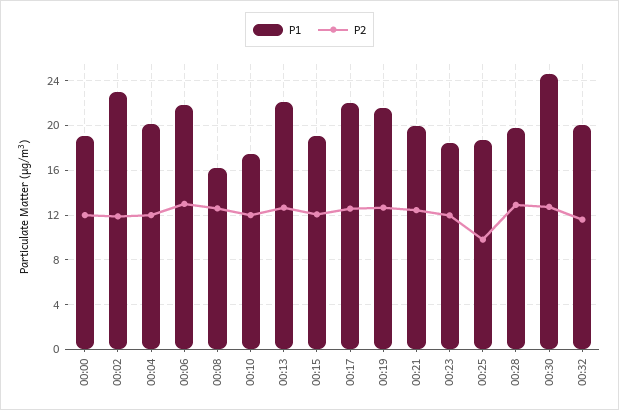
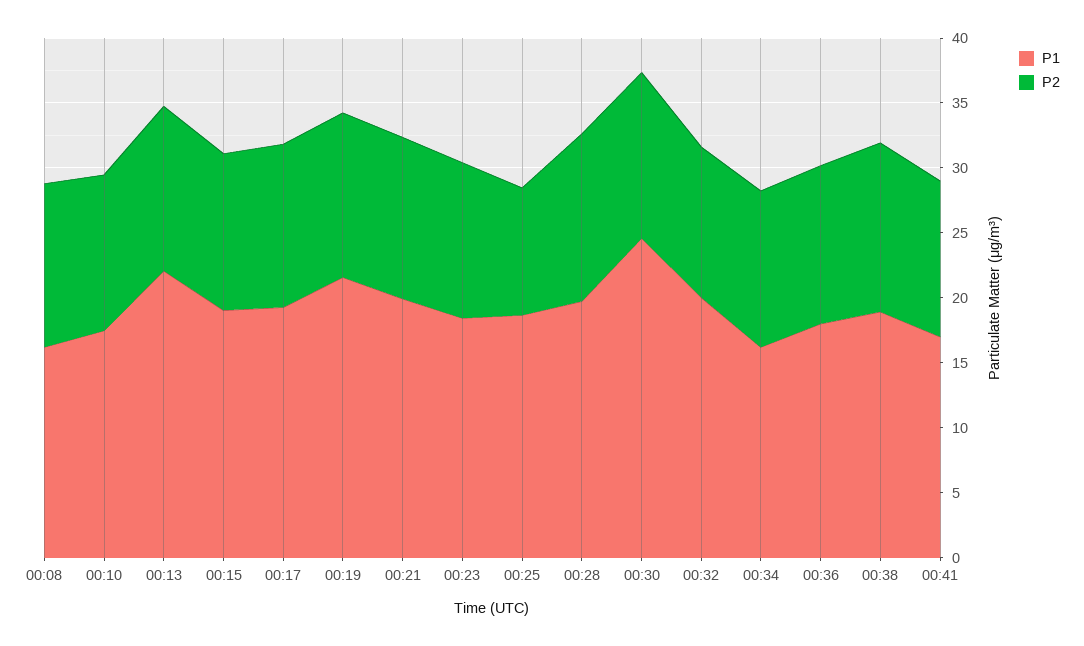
P1, 00:00: 19 -> none
P2, 00:00: 12 -> none
P1, 00:02: 23 -> none
P2, 00:02: 12 -> none
P1, 00:04: 20 -> none
P2, 00:04: 12 -> none
P1, 00:06: 22 -> none
P2, 00:06: 13 -> none
P1, 00:17: 22 -> 19
P1, 00:34: none -> 16
P2, 00:34: none -> 12
P1, 00:36: none -> 18
P2, 00:36: none -> 12
P1, 00:38: none -> 19
P2, 00:38: none -> 13
P1, 00:41: none -> 17
P2, 00:41: none -> 12

